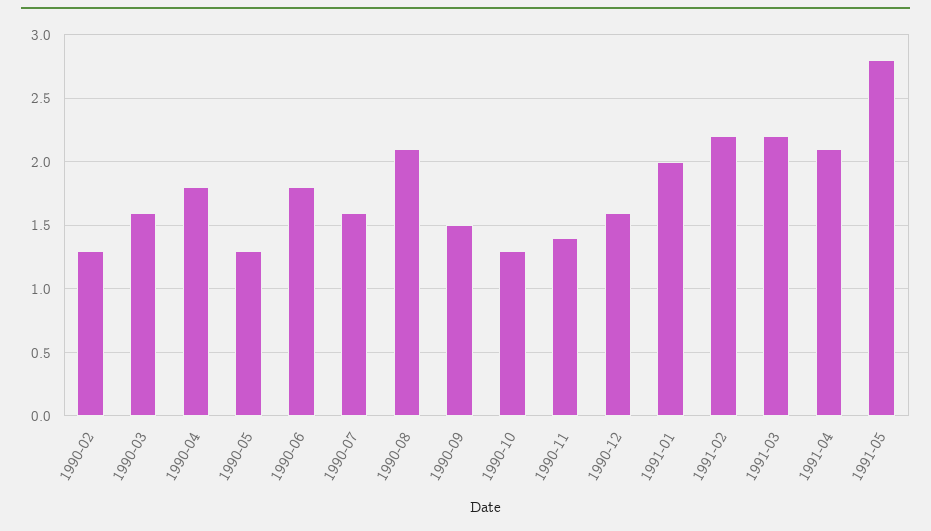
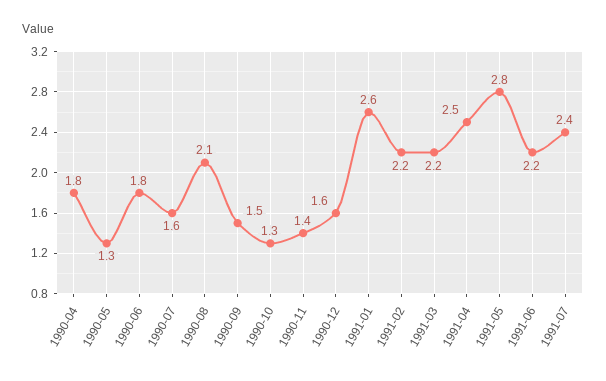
1990-02: 1.3 -> none
1990-03: 1.6 -> none
1991-01: 2 -> 2.6
1991-04: 2.1 -> 2.5
1991-06: none -> 2.2
1991-07: none -> 2.4

